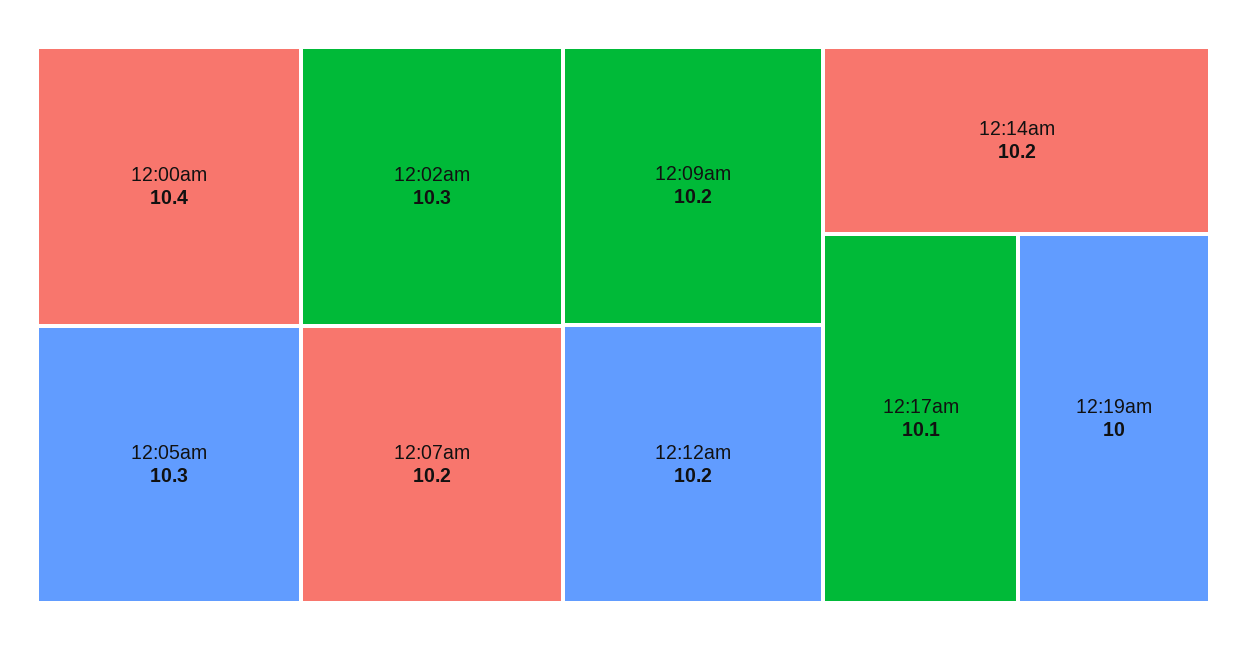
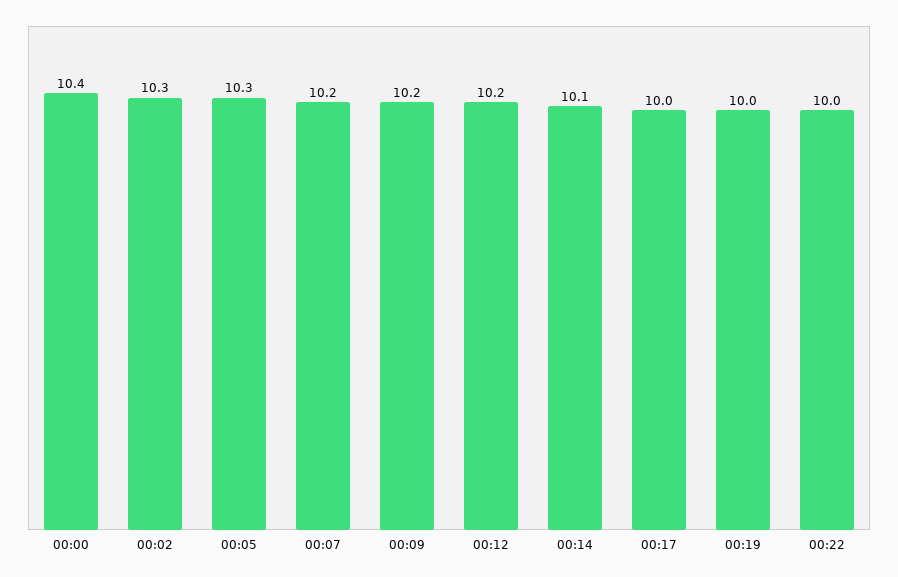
12:14am: 10.2 -> 10.1
12:17am: 10.1 -> 10
00:22: none -> 10

